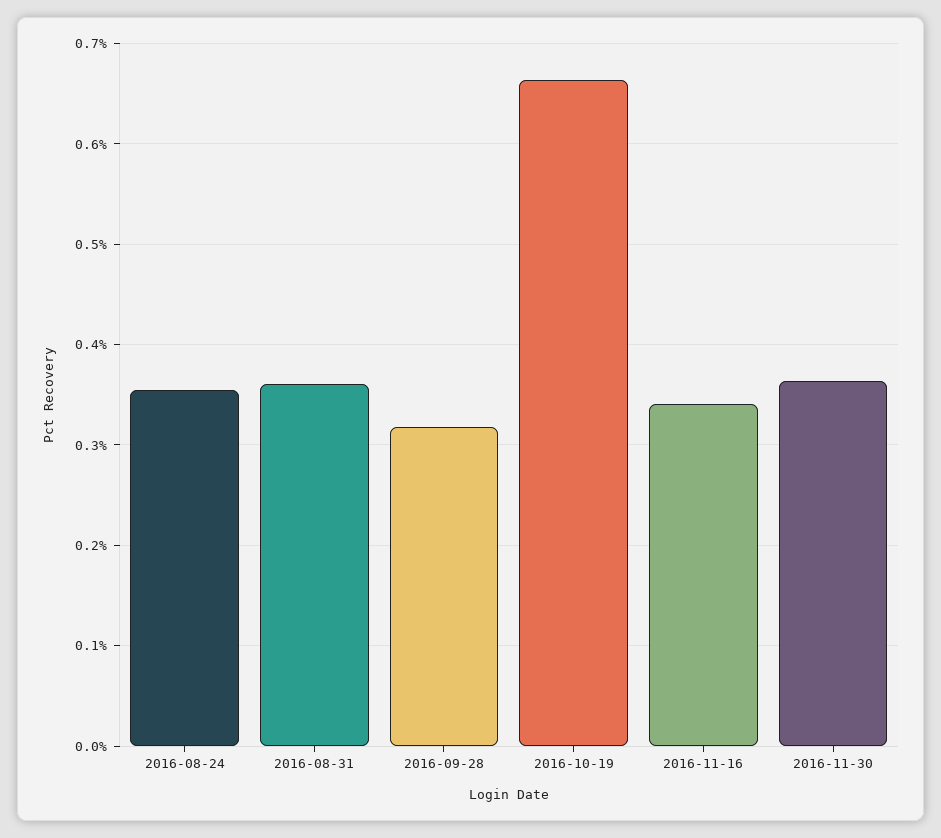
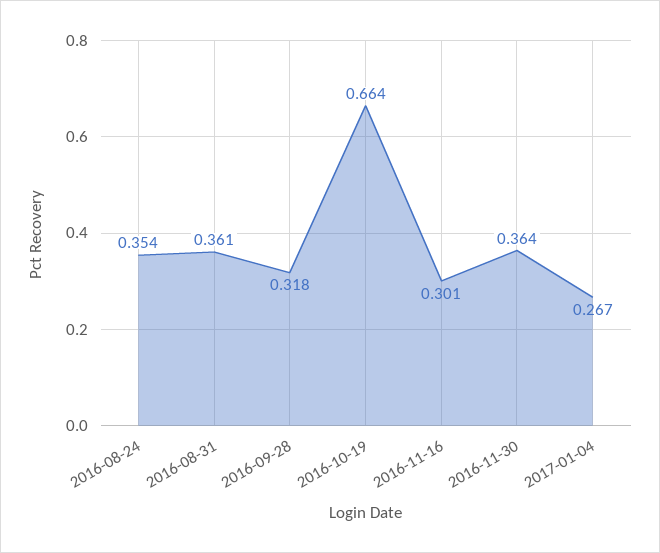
2016-11-16: 0.34 -> 0.301
2017-01-04: none -> 0.267

